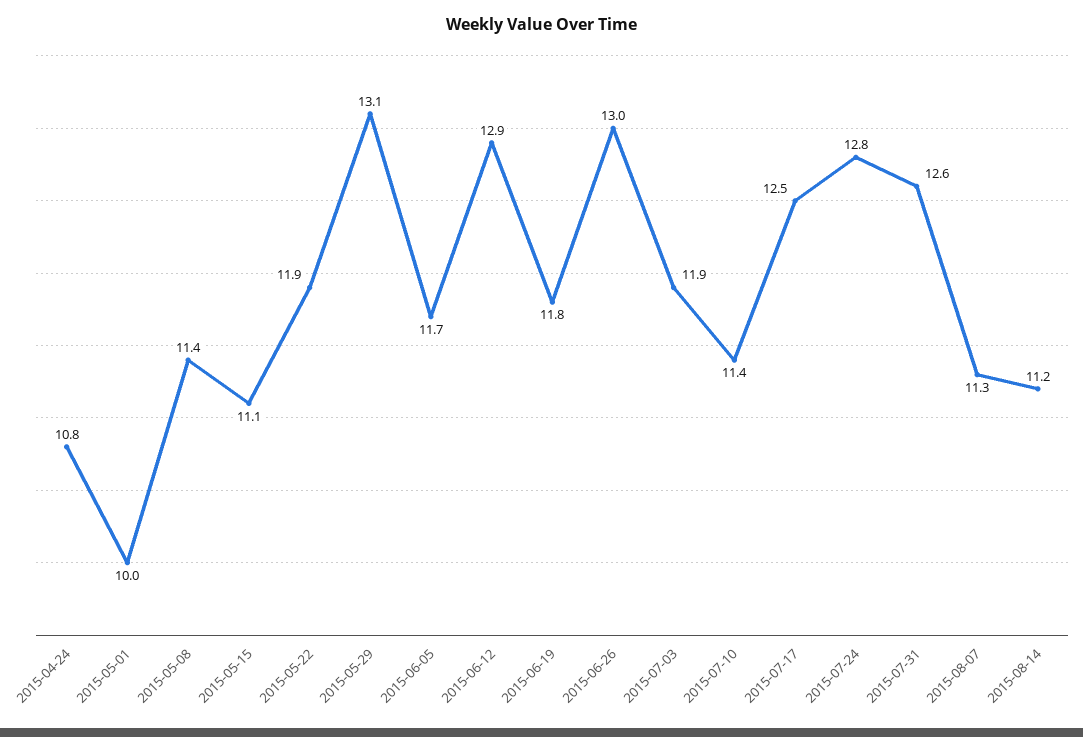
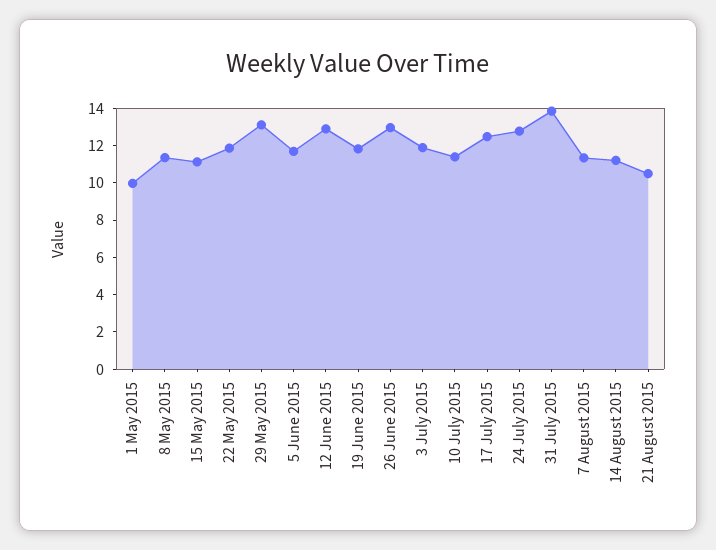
2015-04-24: 10.8 -> none
2015-07-31: 12.6 -> 14
21 August 2015: none -> 10.5

